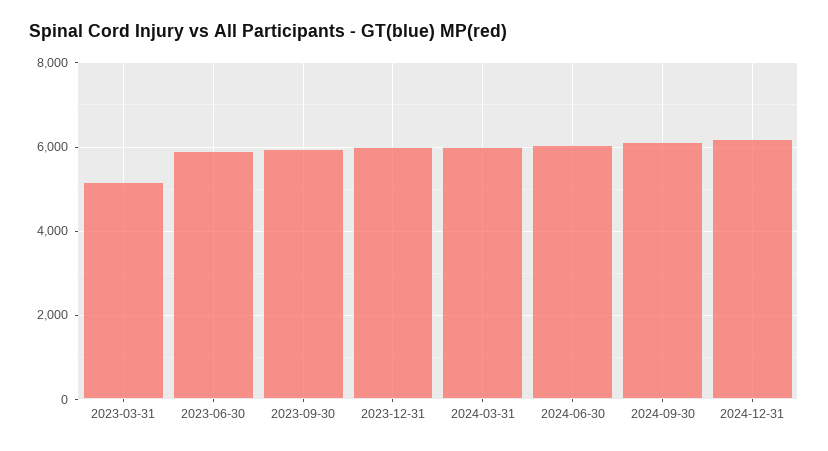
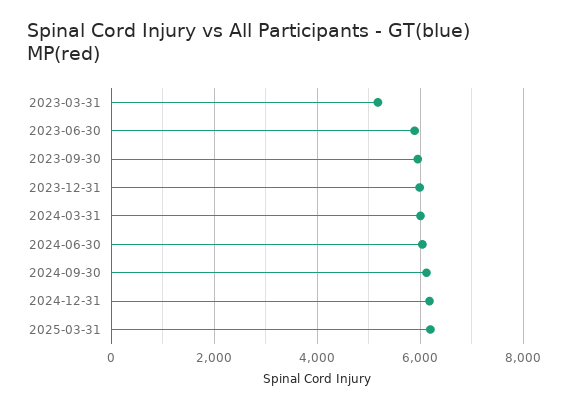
2025-03-31: none -> 6200

